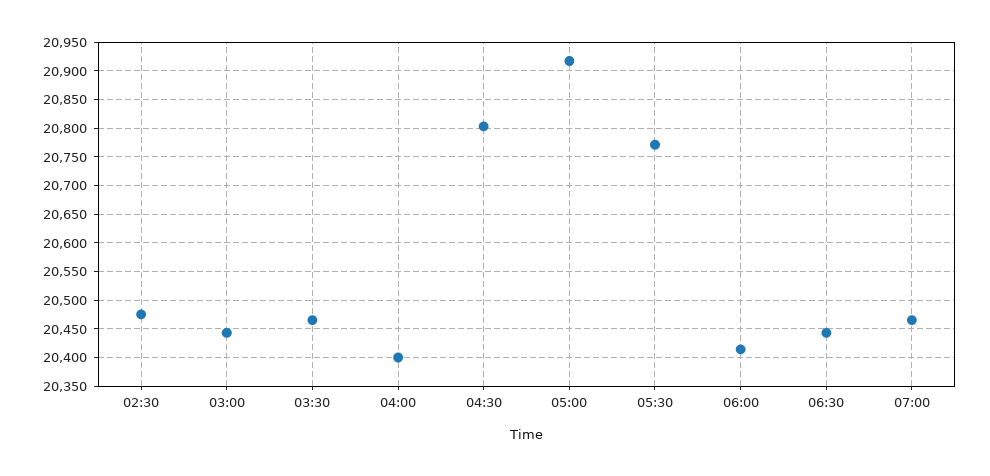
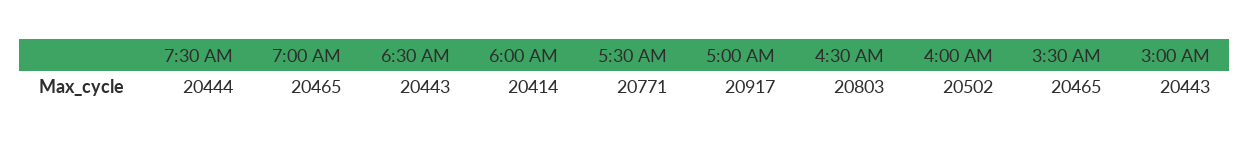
02:30: 20475 -> none
04:00: 20400 -> 20502
7:30 AM: none -> 20444

